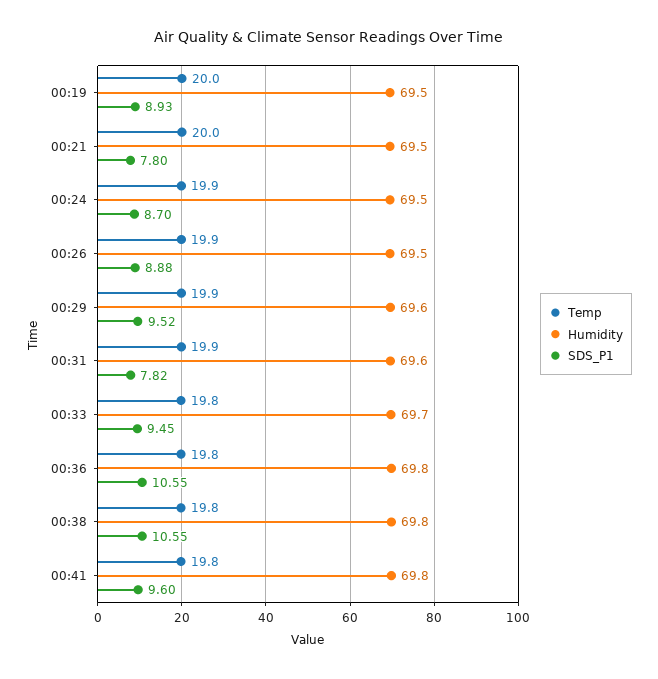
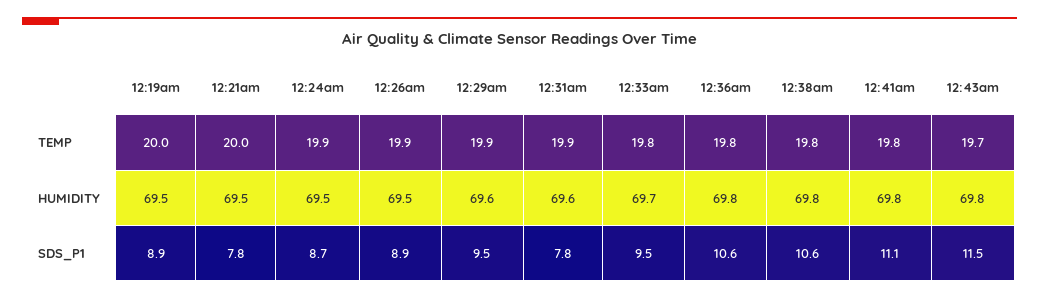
SDS_P1, 00:41: 9.6 -> 11.1
Temp, 12:43am: none -> 19.7
Humidity, 12:43am: none -> 69.8
SDS_P1, 12:43am: none -> 11.5

